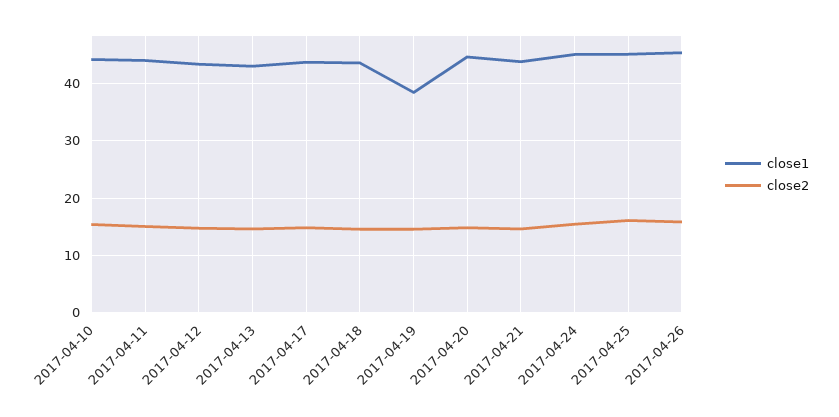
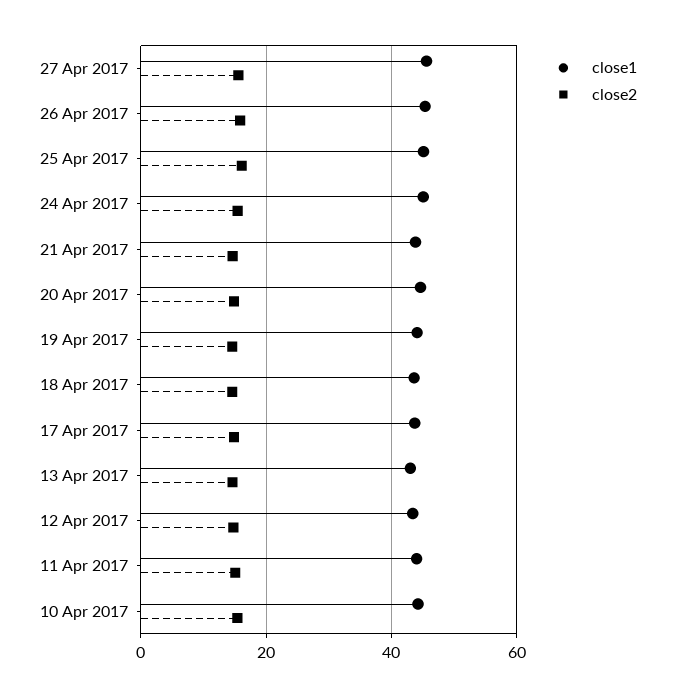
close1, 2017-04-19: 38 -> 44
close1, 27 Apr 2017: none -> 46
close2, 27 Apr 2017: none -> 16

